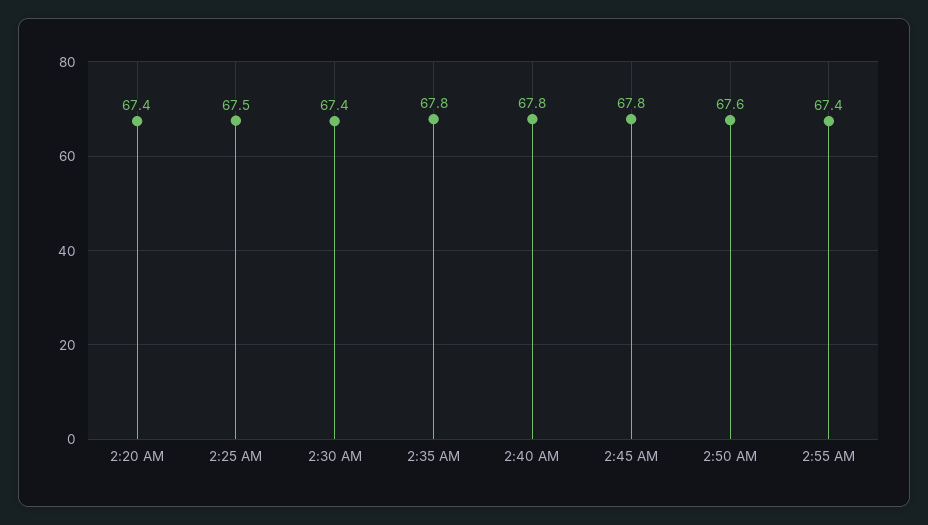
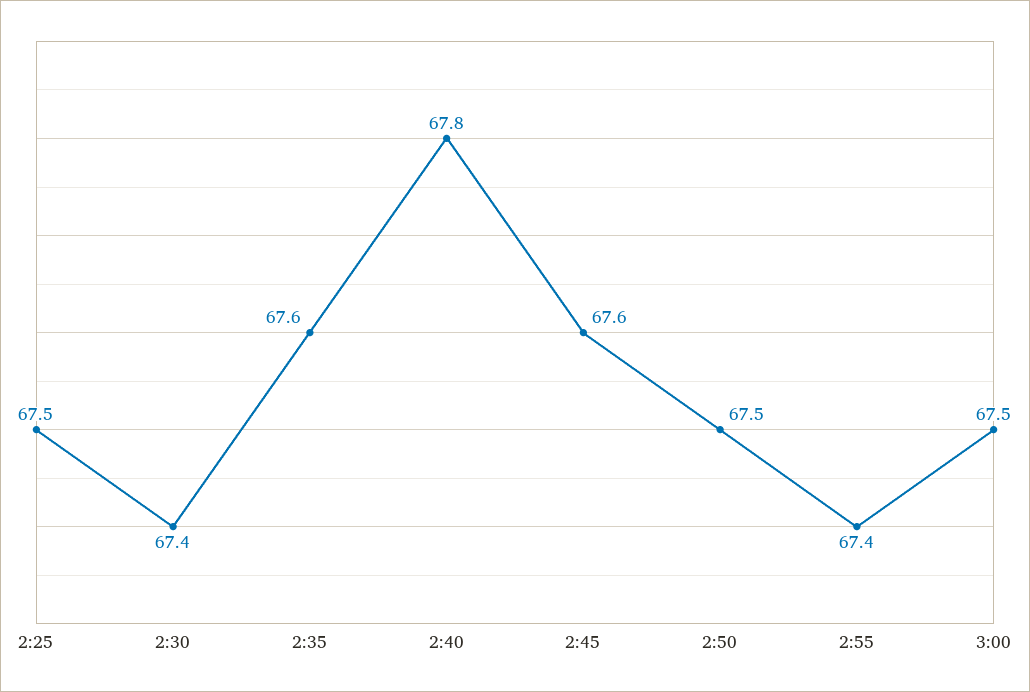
2:20 AM: 67.4 -> none
2:35 AM: 67.8 -> 67.6
2:45 AM: 67.8 -> 67.6
2:50 AM: 67.6 -> 67.5
3:00: none -> 67.5

